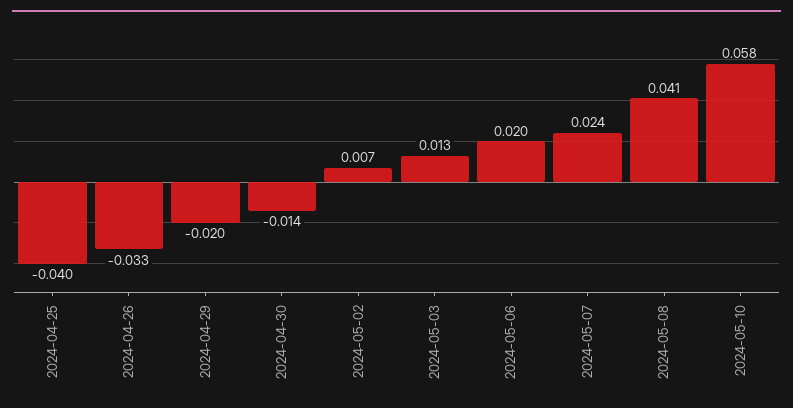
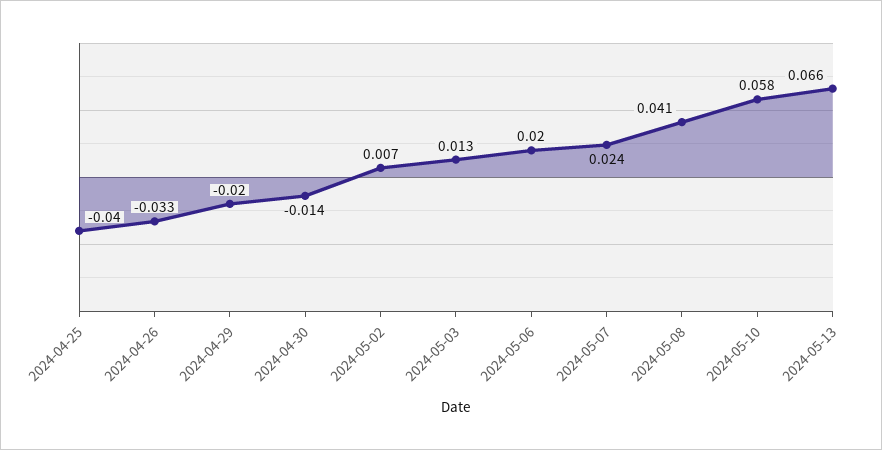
2024-05-13: none -> 0.066

